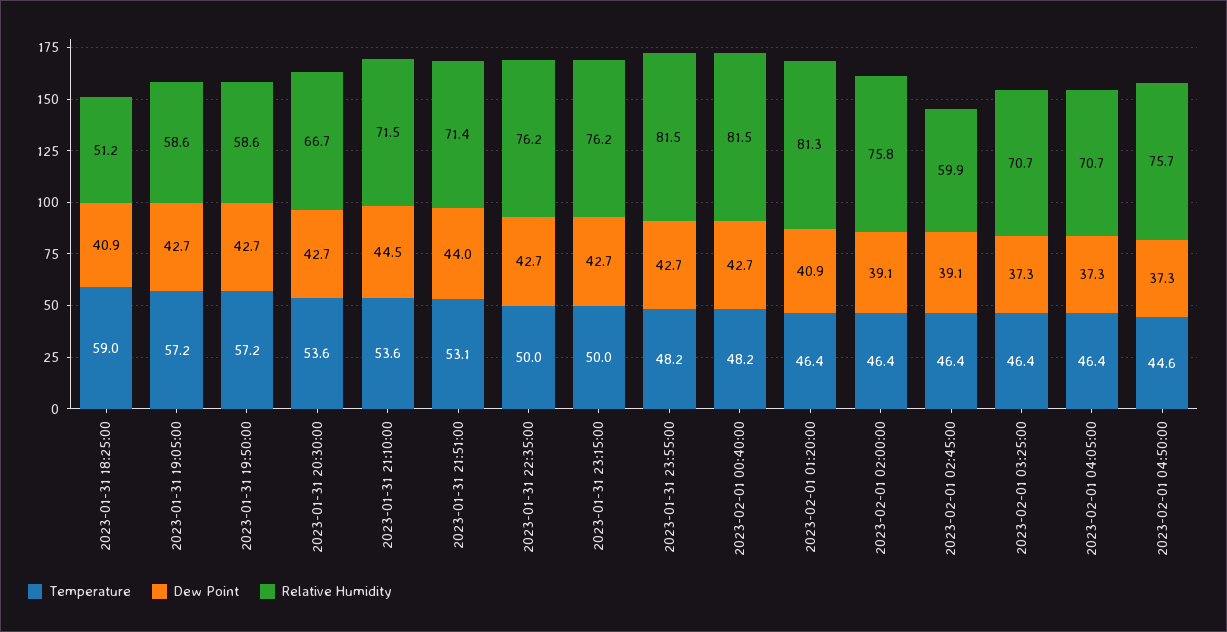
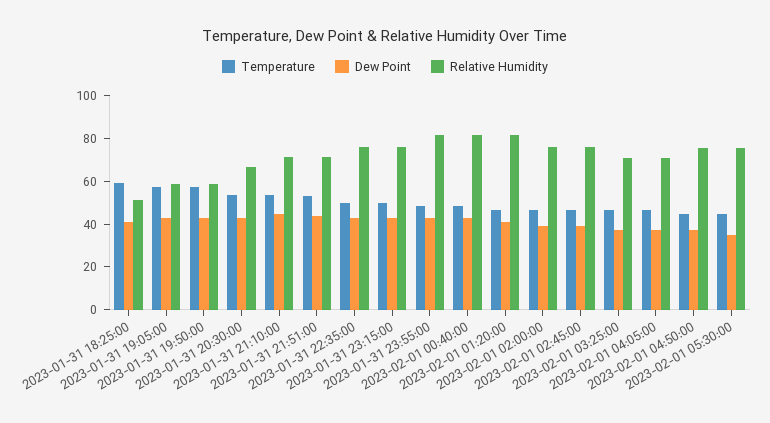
Relative Humidity, 2023-02-01 02:45:00: 59.9 -> 75
Temperature, 2023-02-01 05:30:00: none -> 45
Dew Point, 2023-02-01 05:30:00: none -> 35
Relative Humidity, 2023-02-01 05:30:00: none -> 75

